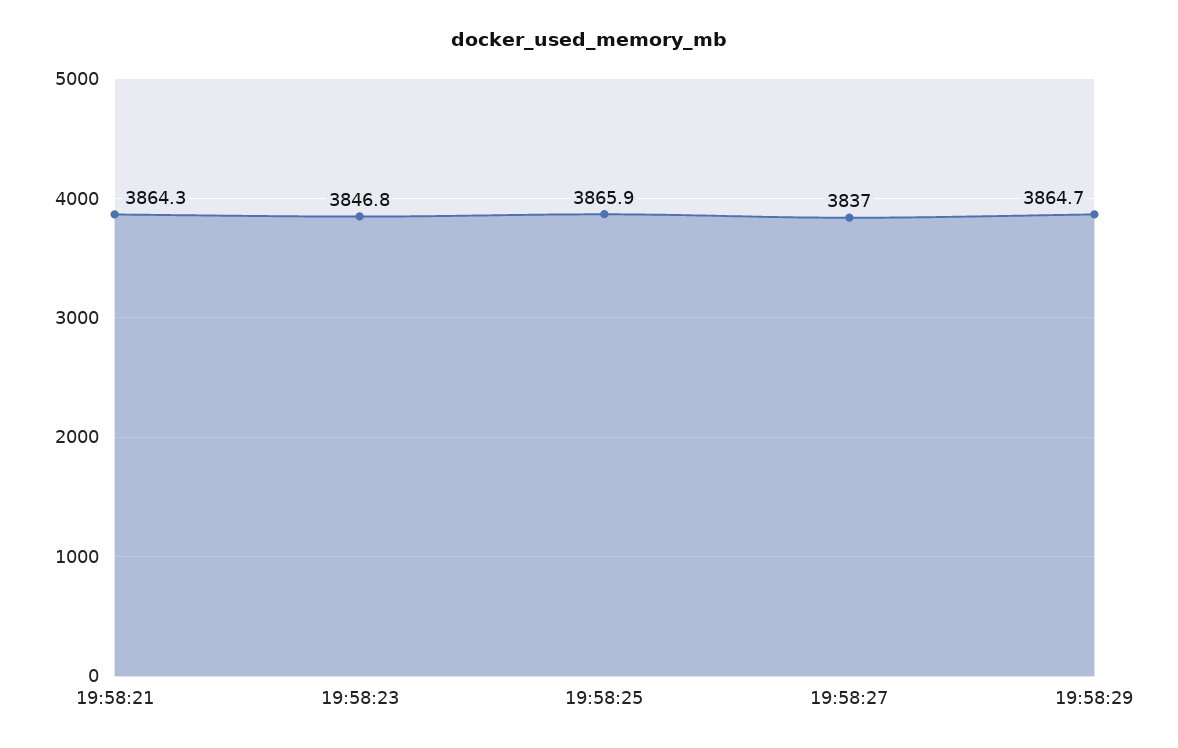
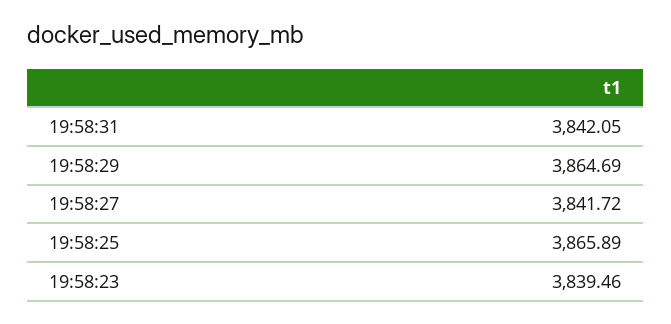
19:58:21: 3864.3 -> none
19:58:23: 3846.8 -> 3839.46
19:58:27: 3837 -> 3841.72
19:58:31: none -> 3842.05

